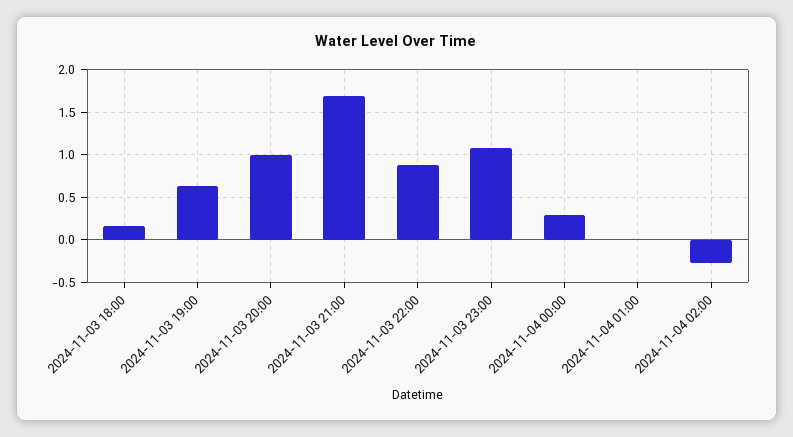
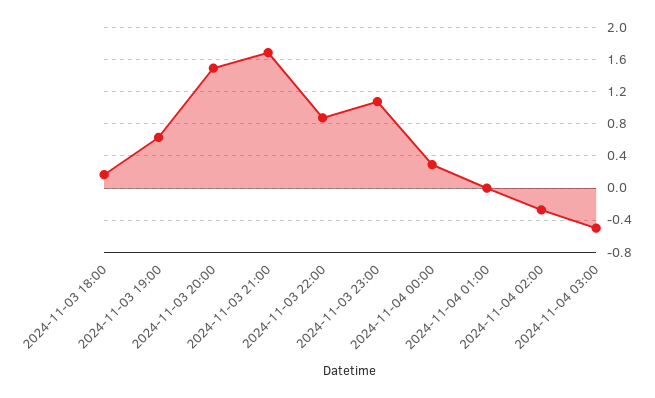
2024-11-03 20:00: 1 -> 1.5
2024-11-04 03:00: none -> -0.5

